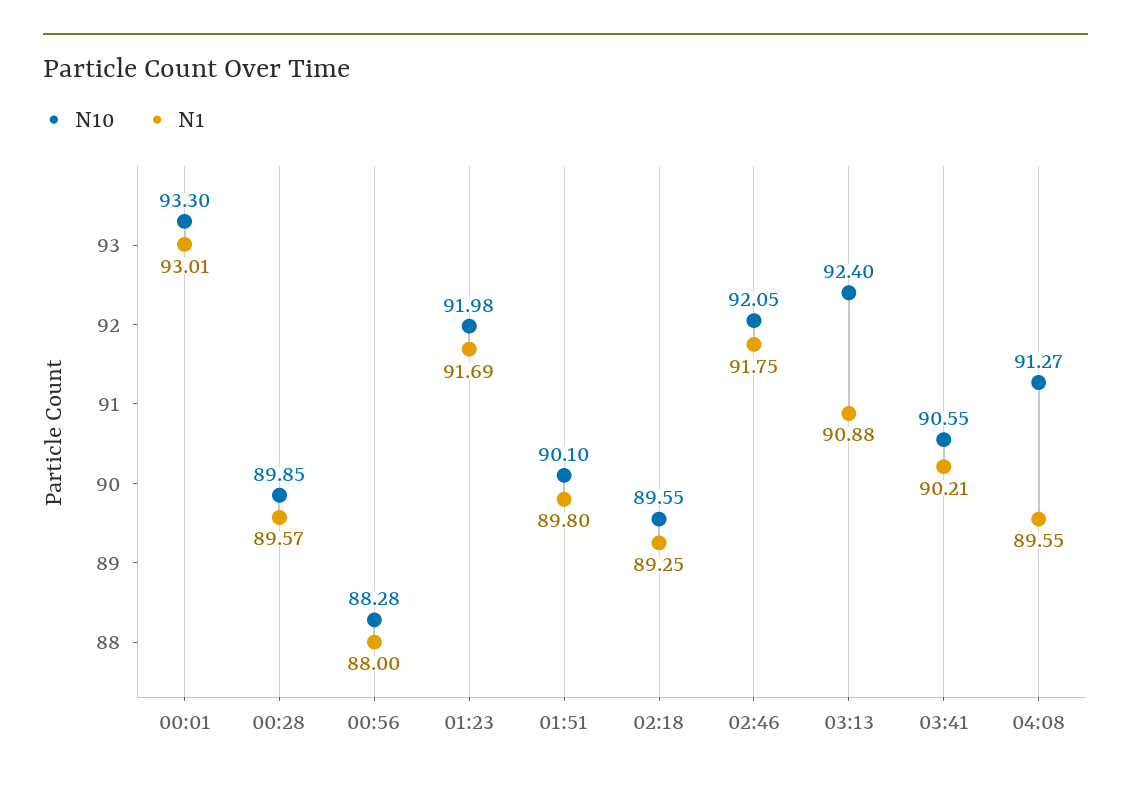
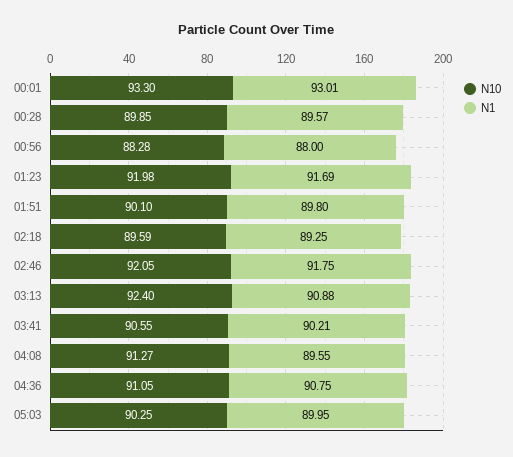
N10, 02:18: 89.55 -> 89.59
N10, 04:36: none -> 91.05
N1, 04:36: none -> 90.75
N10, 05:03: none -> 90.25
N1, 05:03: none -> 89.95

